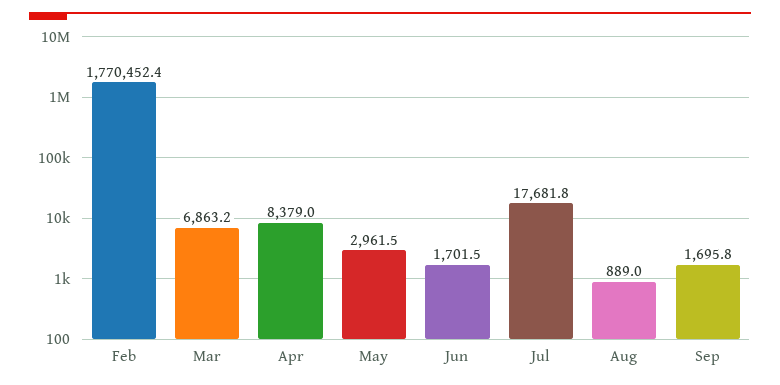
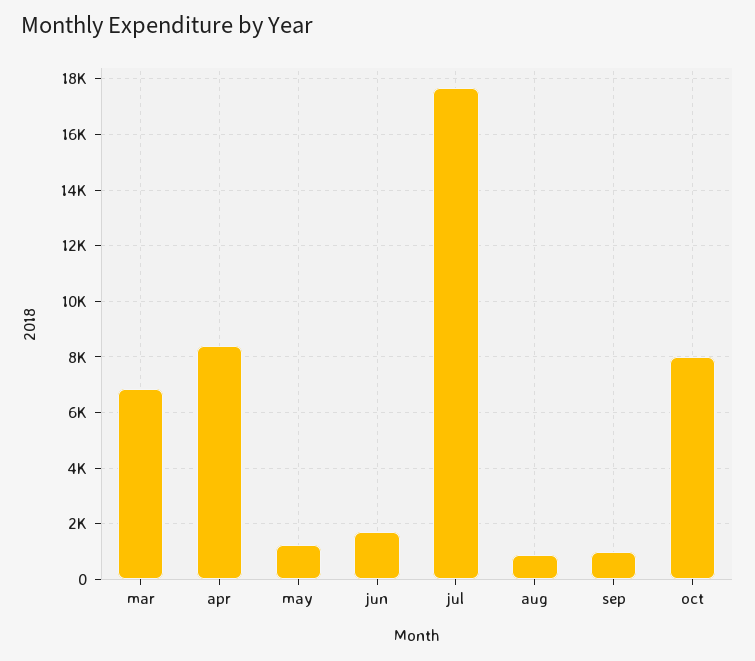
Feb: 1770452.4 -> none
May: 2961.5 -> 1250
Sep: 1695.8 -> 1000
oct: none -> 8000

